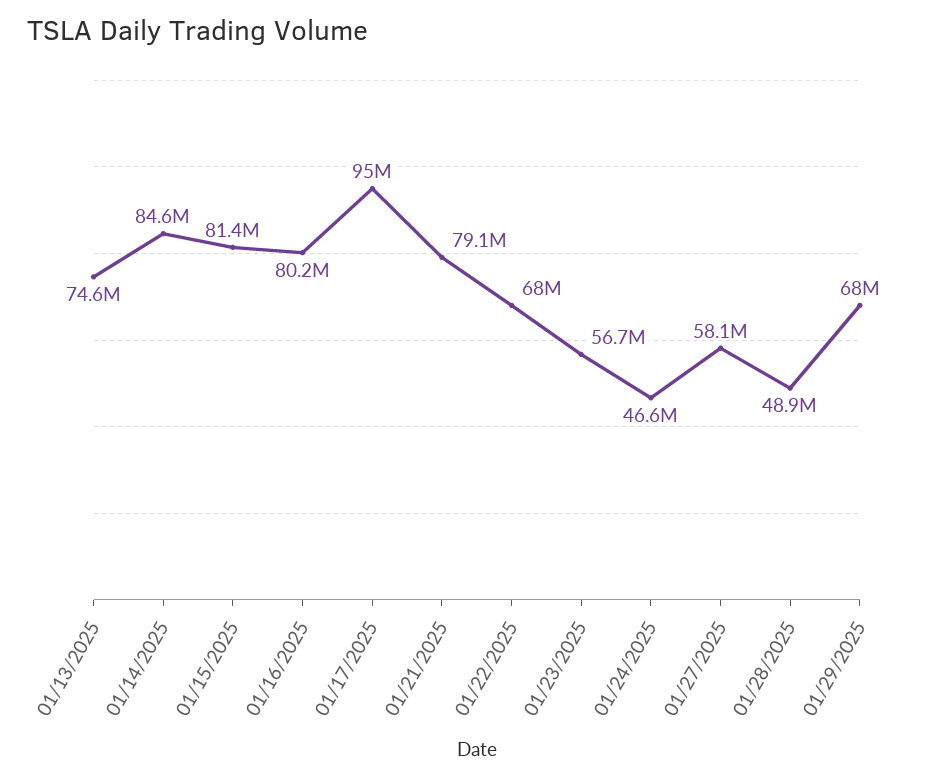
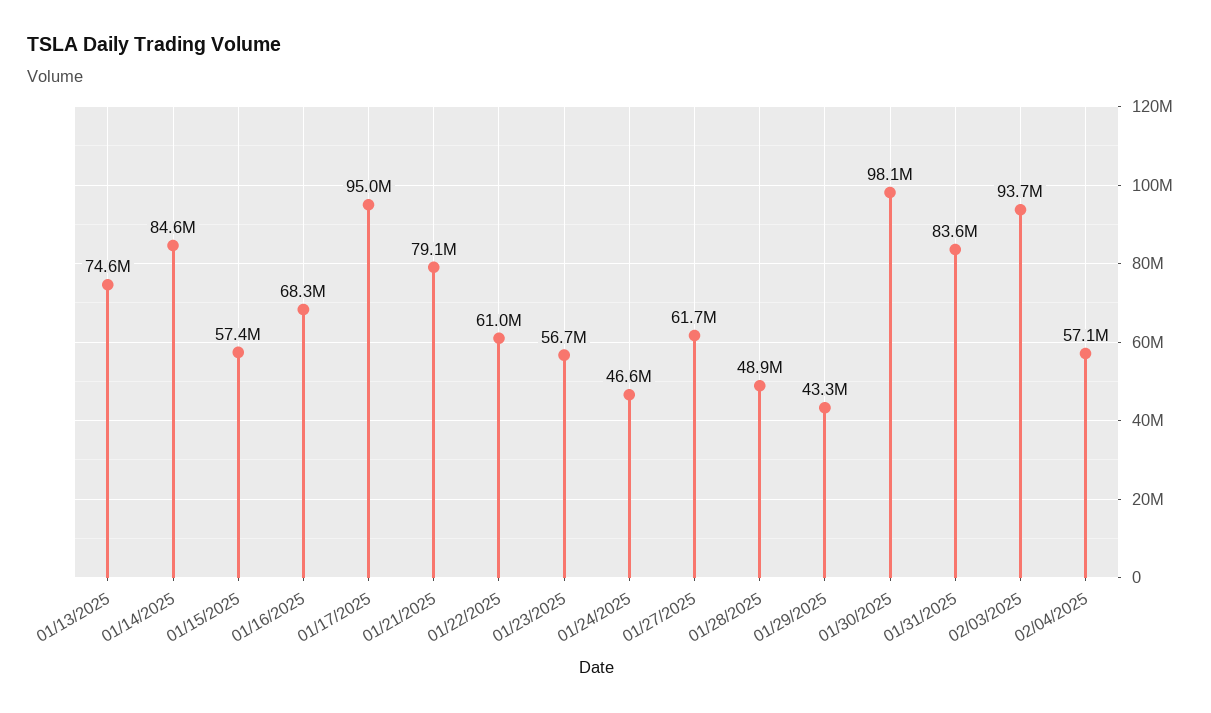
01/15/2025: 81400000 -> 57400000
01/16/2025: 80200000 -> 68300000
01/22/2025: 68000000 -> 61000000
01/27/2025: 58100000 -> 61700000
01/29/2025: 68000000 -> 43300000
01/30/2025: none -> 98100000
01/31/2025: none -> 83600000
02/03/2025: none -> 93700000
02/04/2025: none -> 57100000

